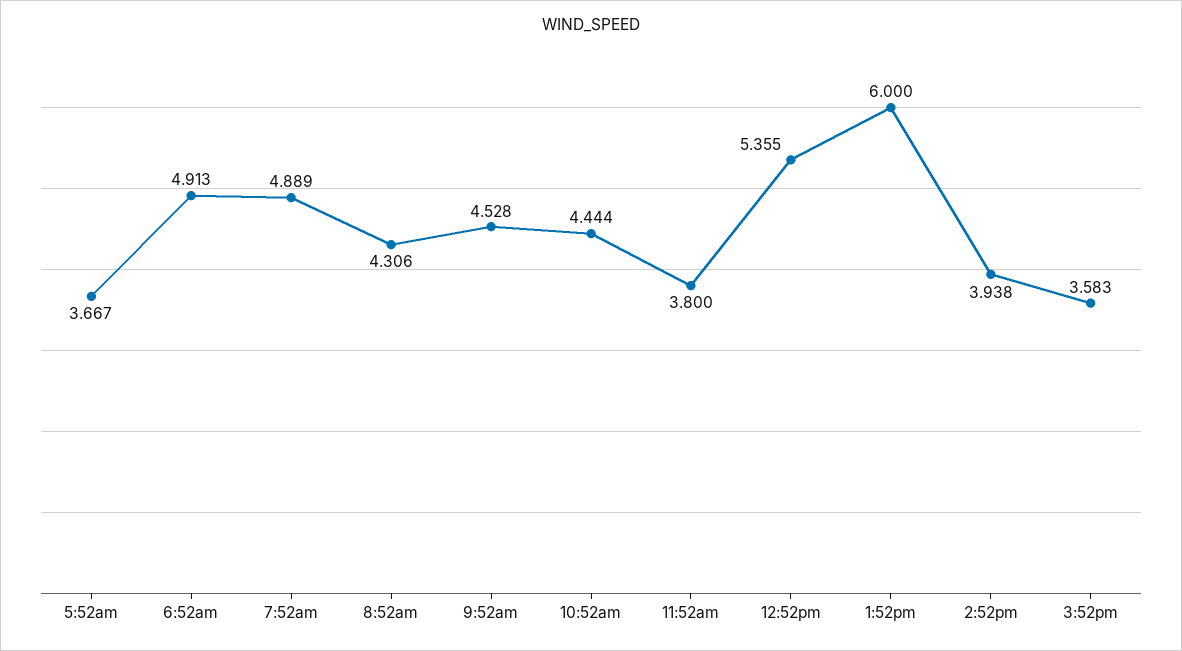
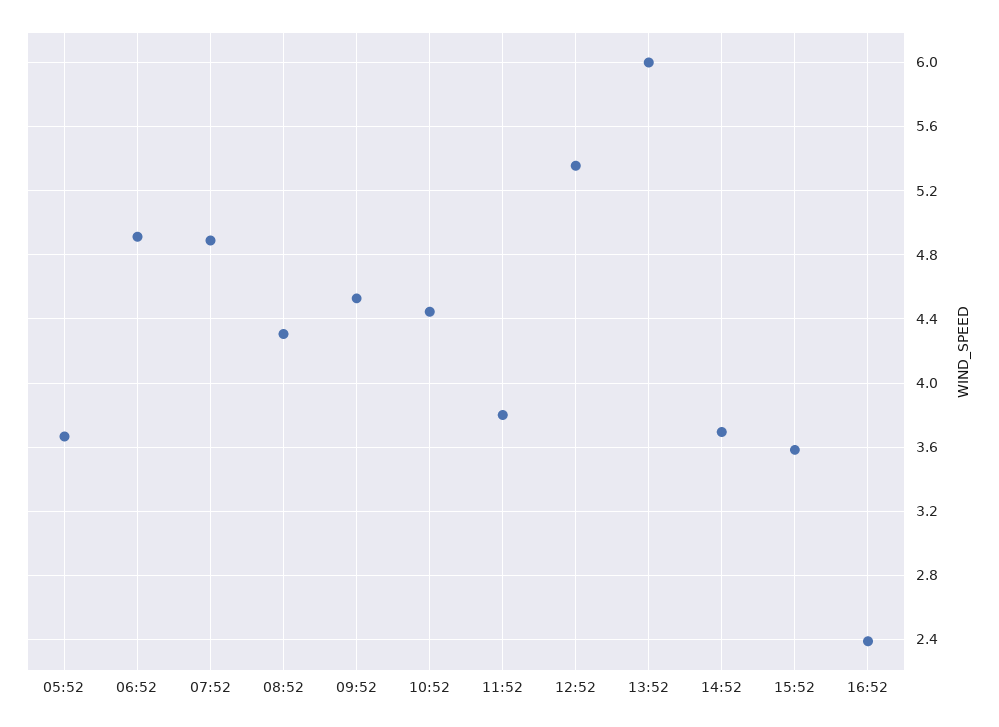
2:52pm: 3.938 -> 3.7
16:52: none -> 2.4

